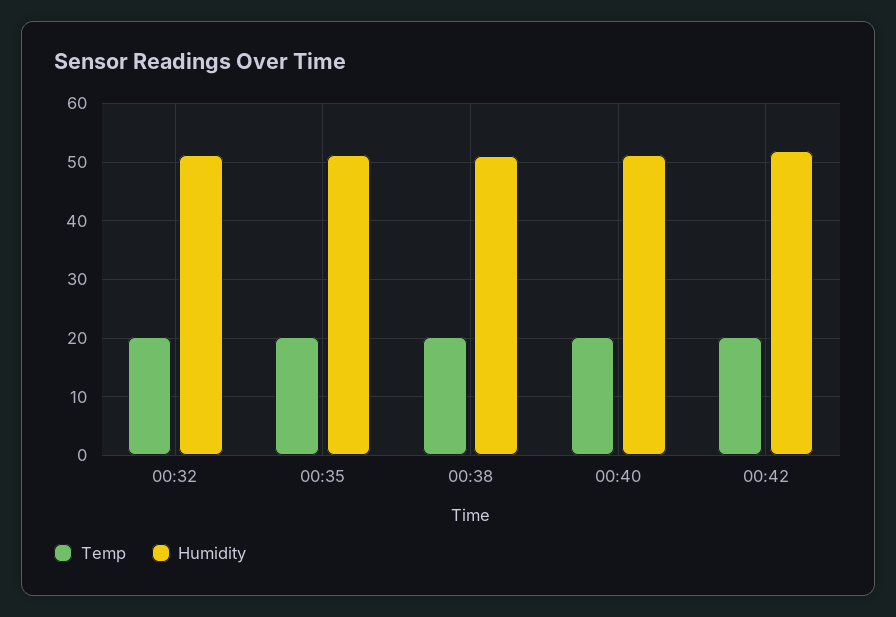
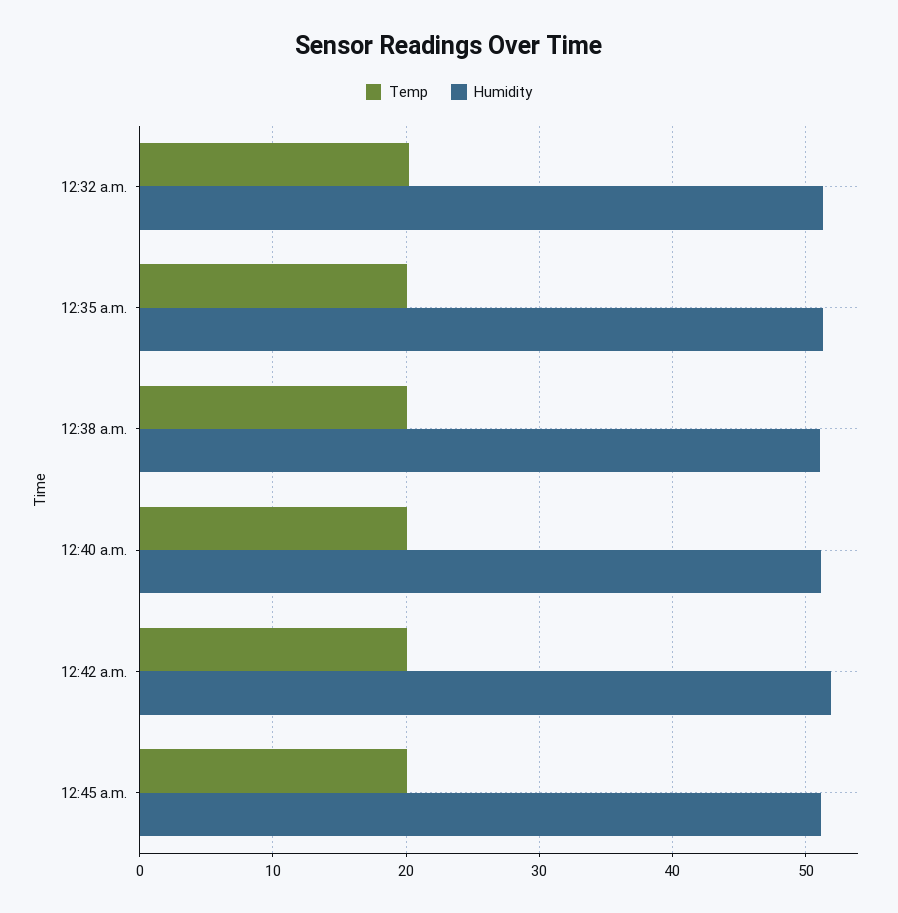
Temp, 12:45 a.m.: none -> 20
Humidity, 12:45 a.m.: none -> 51

